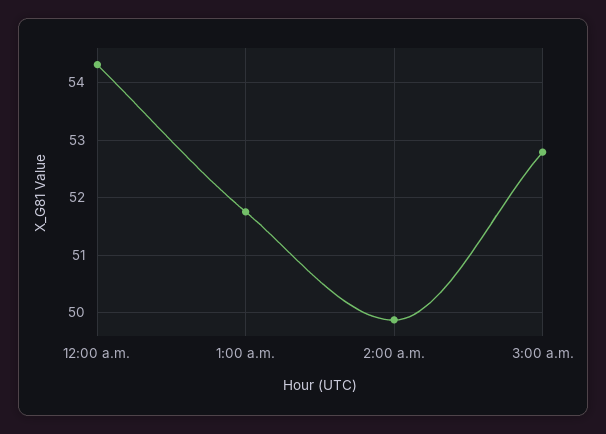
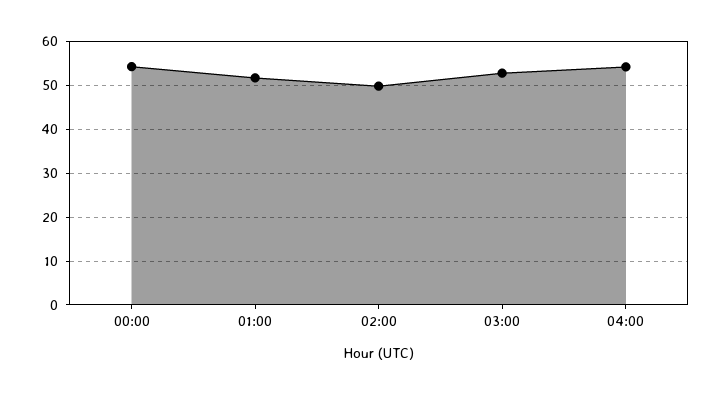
04:00: none -> 54

